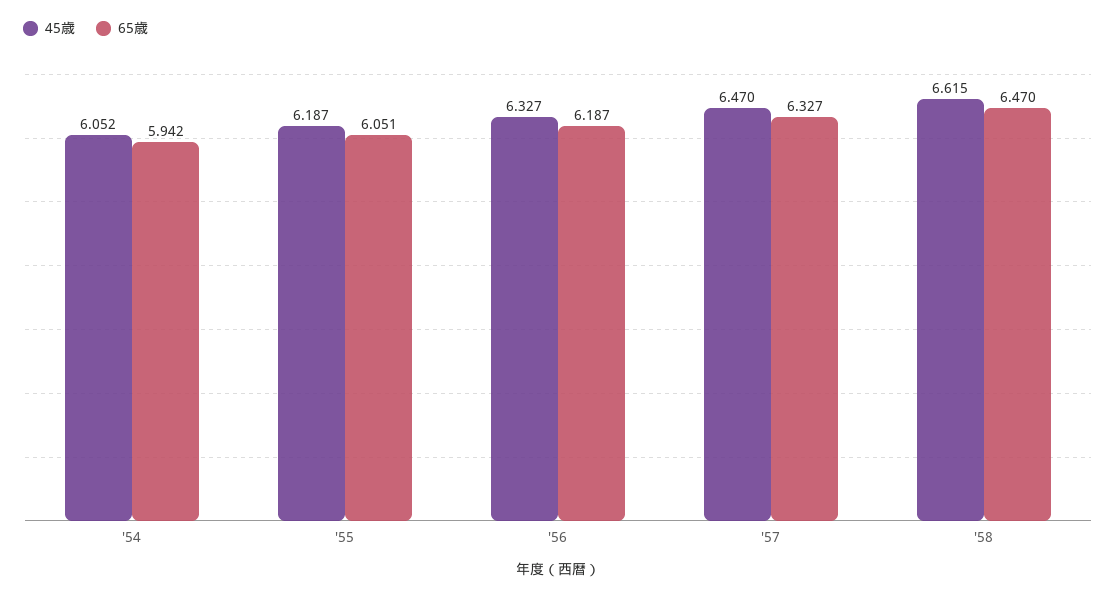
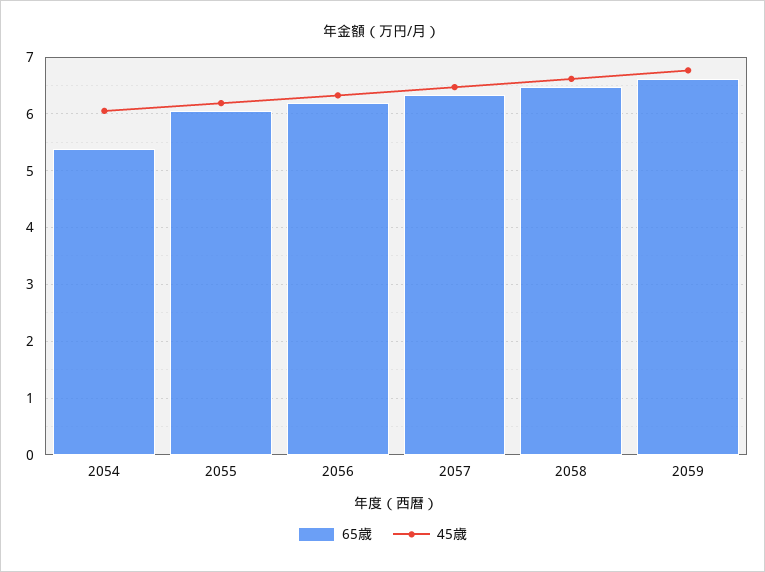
65歳, '54: 5.942 -> 5.4
65歳, 2059: none -> 6.6
45歳, 2059: none -> 6.8

